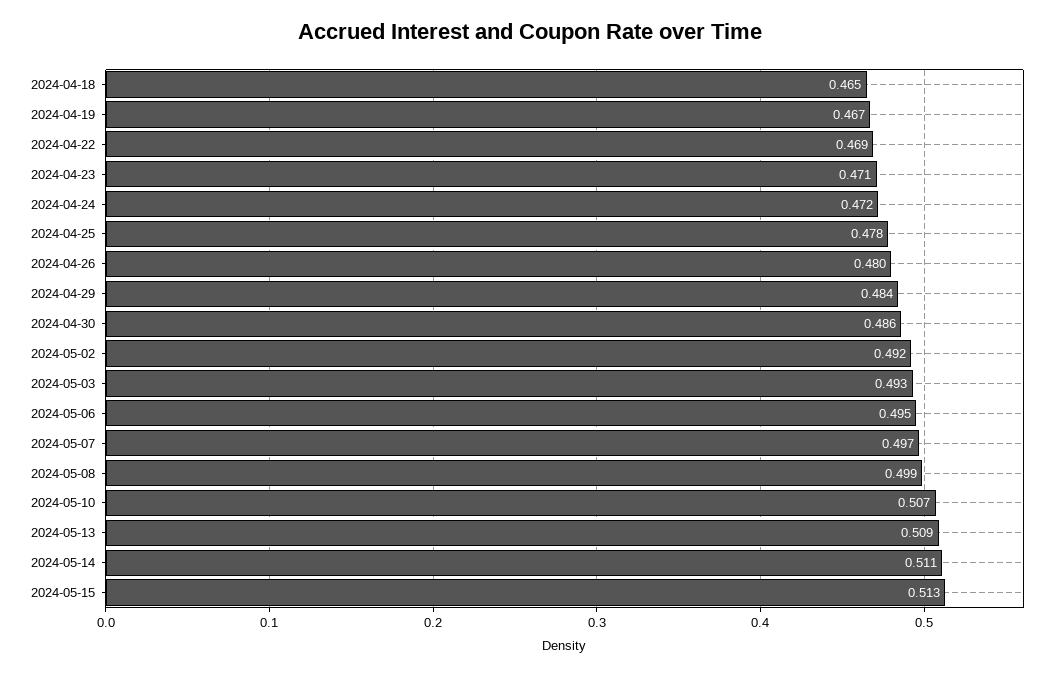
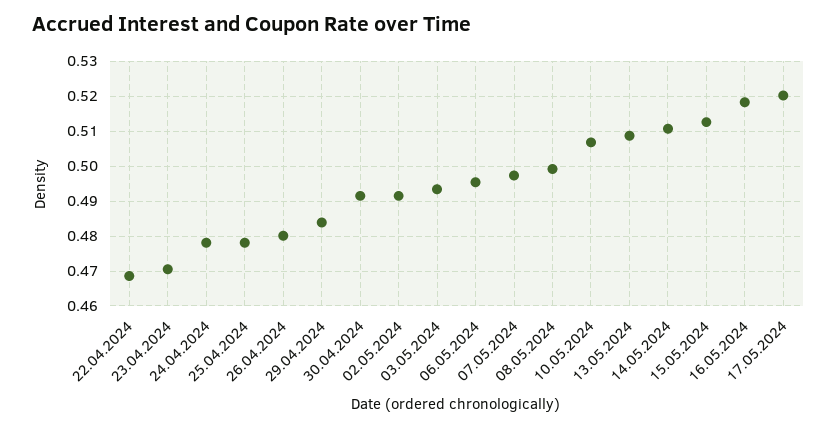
2024-04-18: 0.465 -> none
2024-04-19: 0.467 -> none
2024-04-24: 0.472 -> 0.478
2024-04-30: 0.486 -> 0.492
16.05.2024: none -> 0.518
17.05.2024: none -> 0.52

